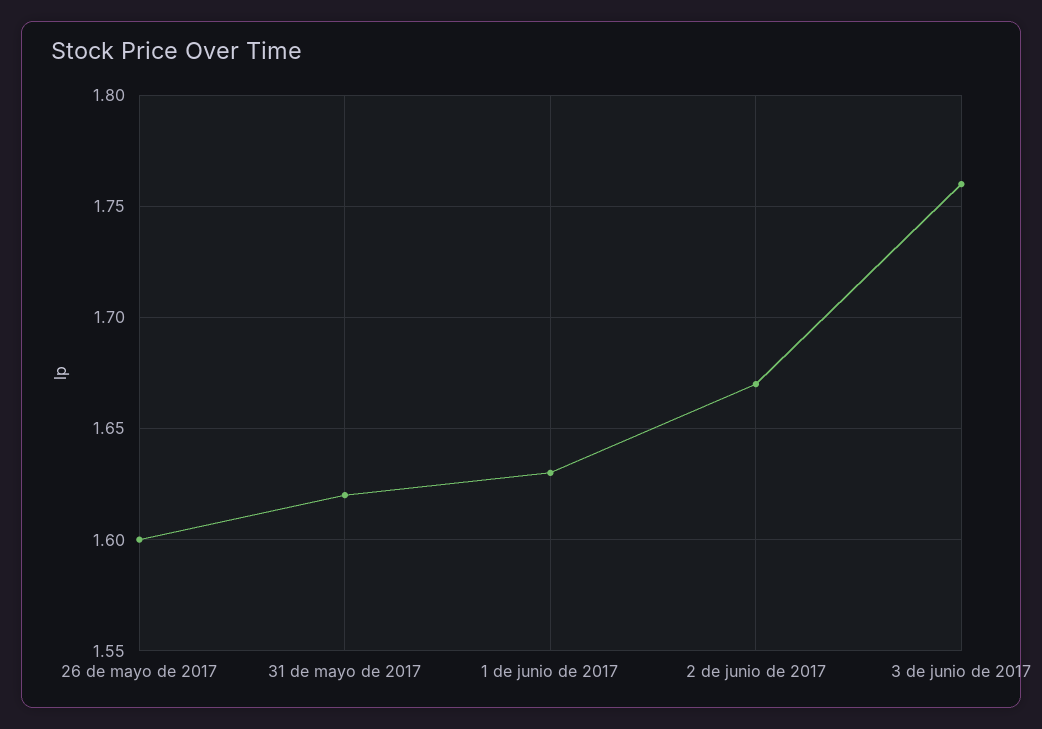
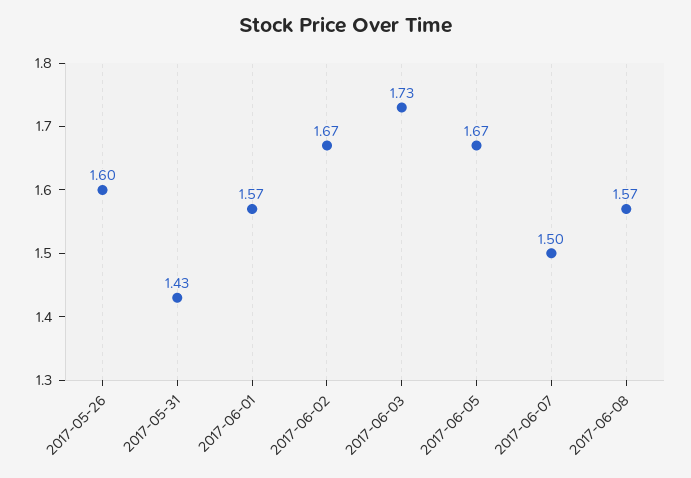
31 de mayo de 2017: 1.62 -> 1.43
1 de junio de 2017: 1.63 -> 1.57
3 de junio de 2017: 1.76 -> 1.73
2017-06-05: none -> 1.67
2017-06-07: none -> 1.5
2017-06-08: none -> 1.57

